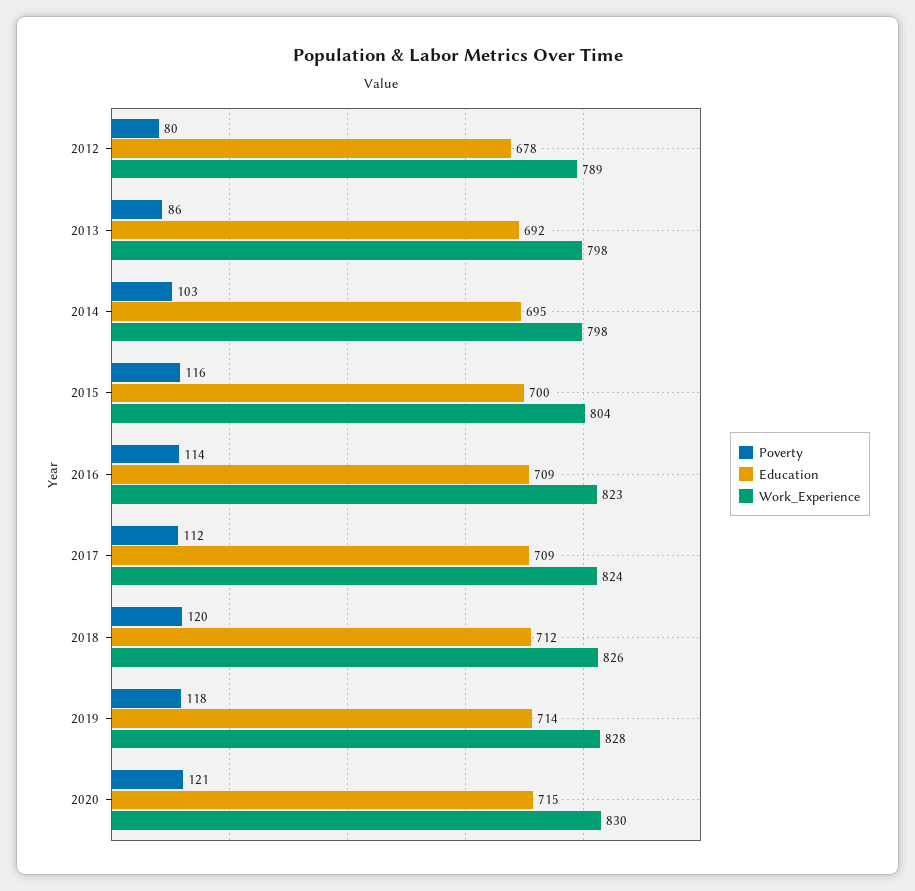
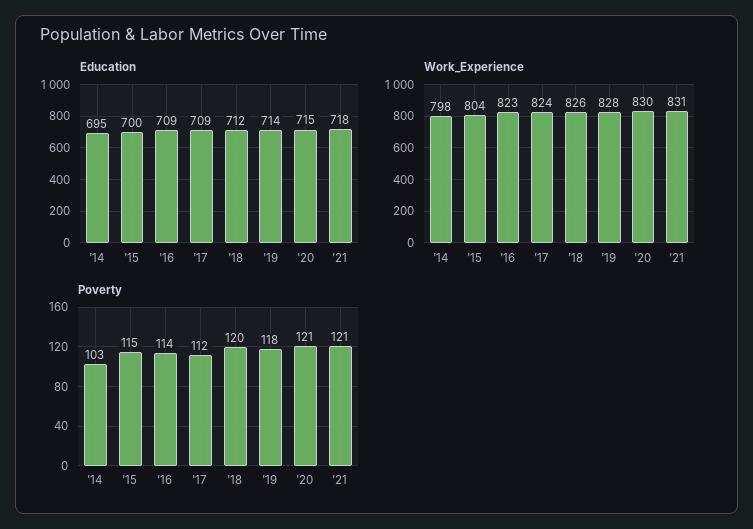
Poverty, 2012: 80 -> none
Education, 2012: 678 -> none
Work_Experience, 2012: 789 -> none
Poverty, 2013: 86 -> none
Education, 2013: 692 -> none
Work_Experience, 2013: 798 -> none
Poverty, 2015: 116 -> 115
Education, '21: none -> 718
Work_Experience, '21: none -> 831
Poverty, '21: none -> 121

